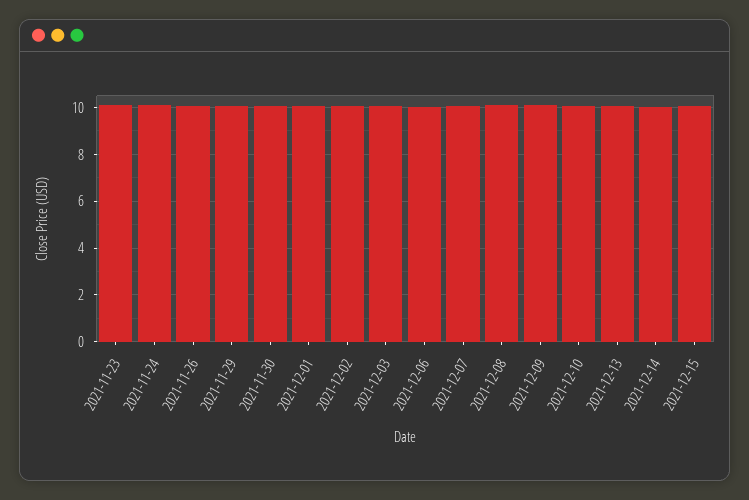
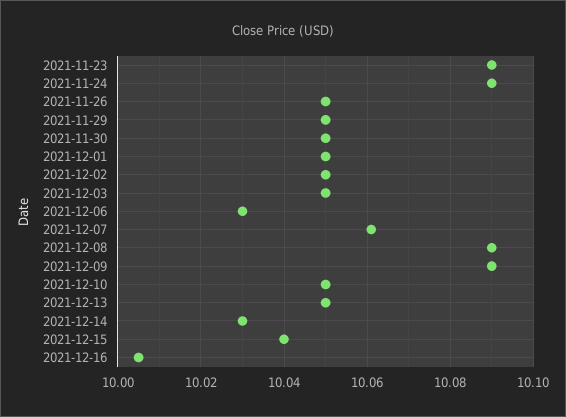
2021-12-16: none -> 10.005

